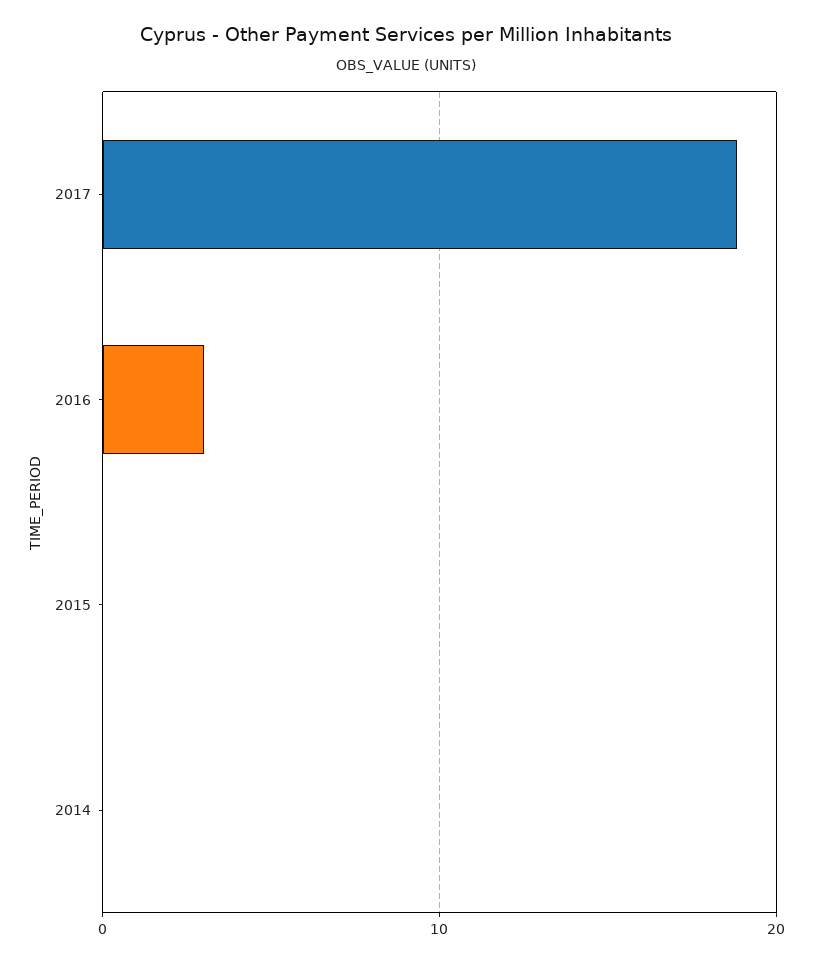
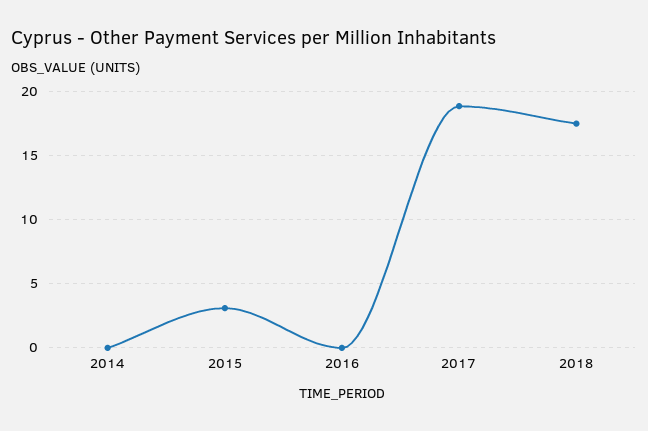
2016: 3 -> 0
2015: 0 -> 3
2018: none -> 17.5

